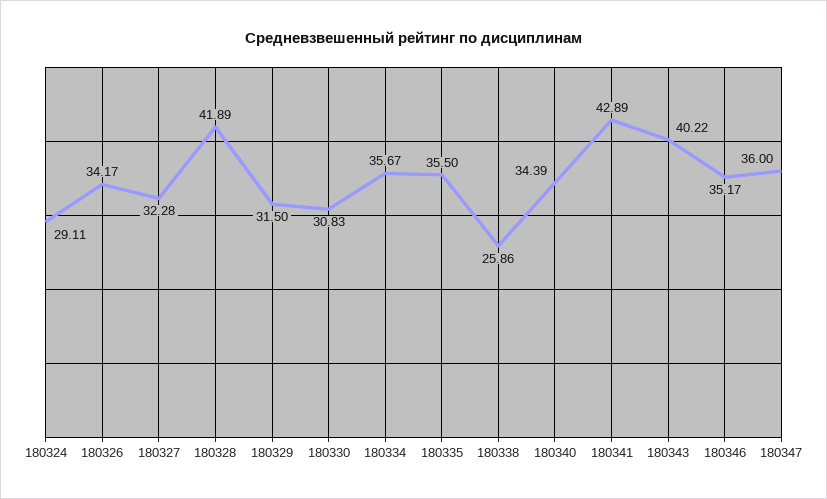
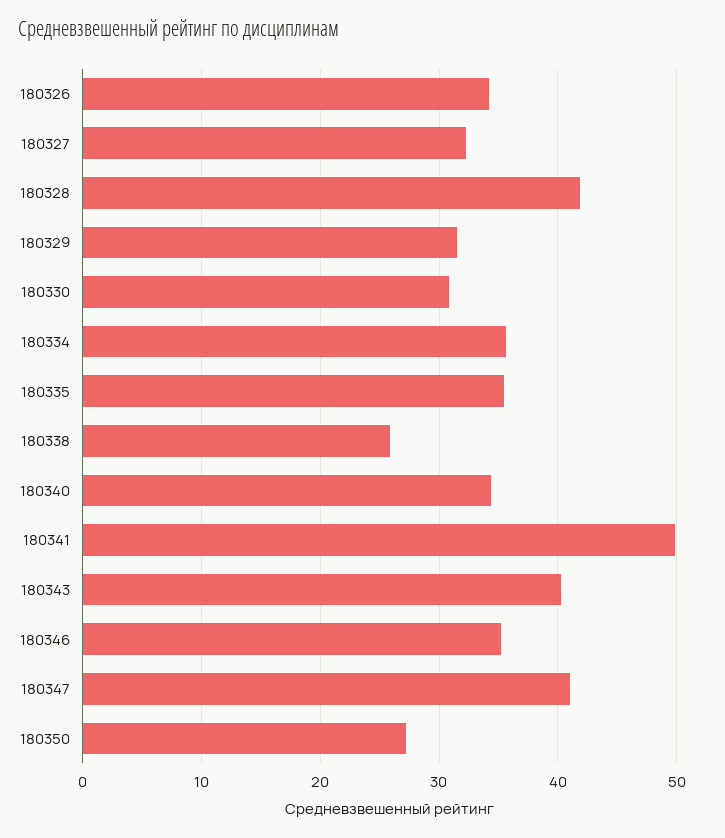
180324: 29.11 -> none
180341: 42.89 -> 50
180347: 36 -> 41
180350: none -> 27

